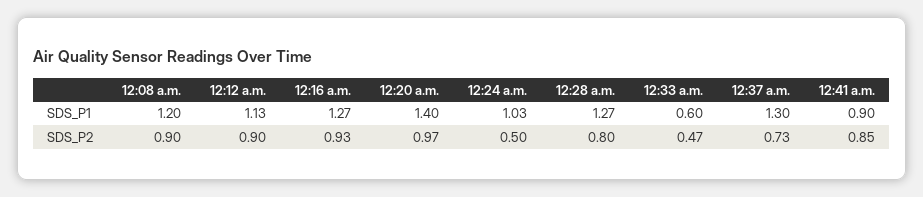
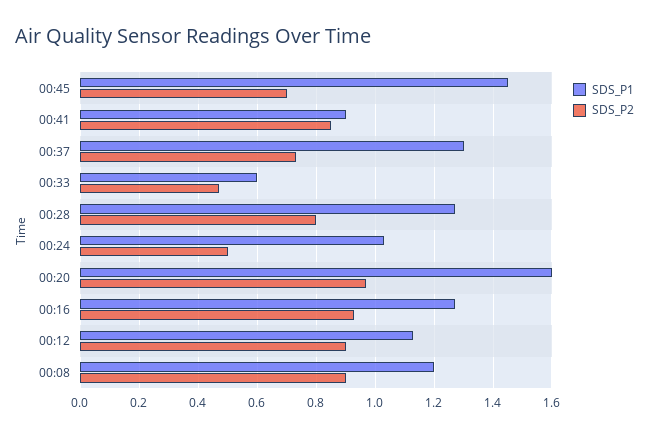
SDS_P1, 12:20 a.m.: 1.4 -> 1.6
SDS_P1, 00:45: none -> 1.45
SDS_P2, 00:45: none -> 0.7

